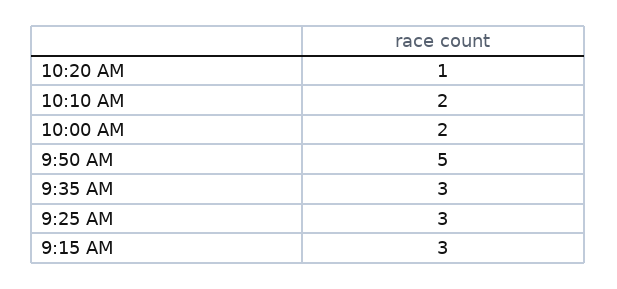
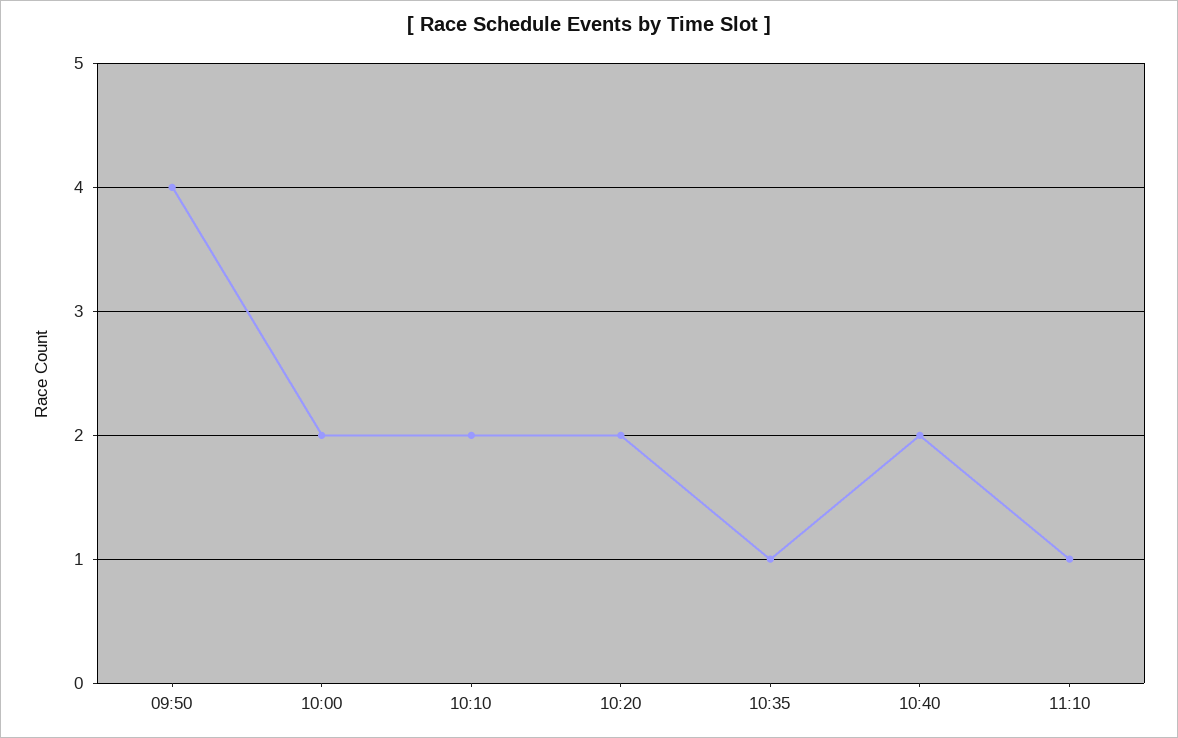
10:20 AM: 1 -> 2
9:50 AM: 5 -> 4
9:35 AM: 3 -> none
9:25 AM: 3 -> none
9:15 AM: 3 -> none
10:35: none -> 1
10:40: none -> 2
11:10: none -> 1

